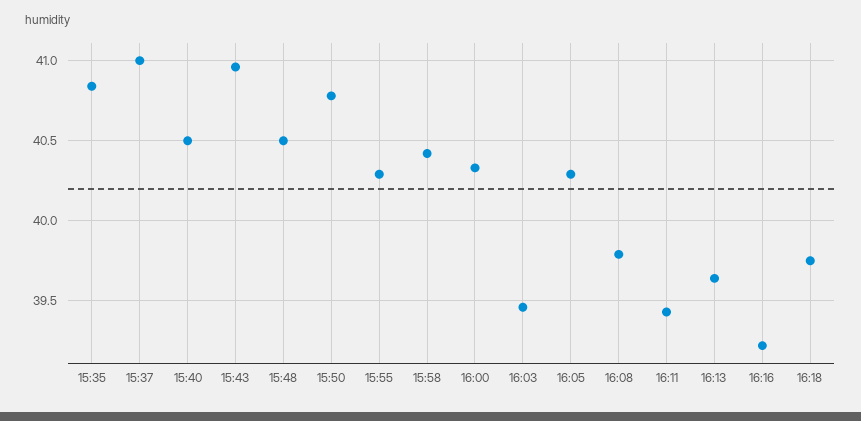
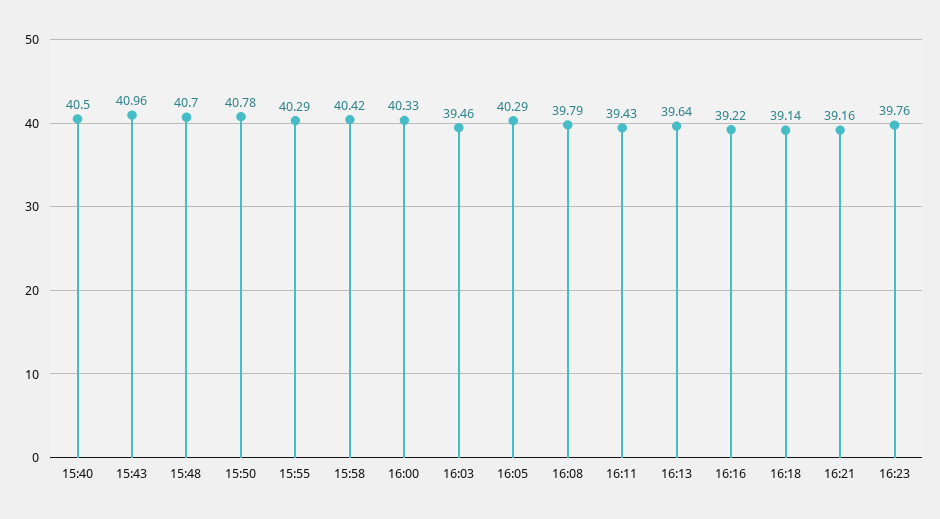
15:35: 40.85 -> none
15:37: 41 -> none
15:48: 40.5 -> 40.7
16:18: 39.75 -> 39.14
16:21: none -> 39.16
16:23: none -> 39.76

